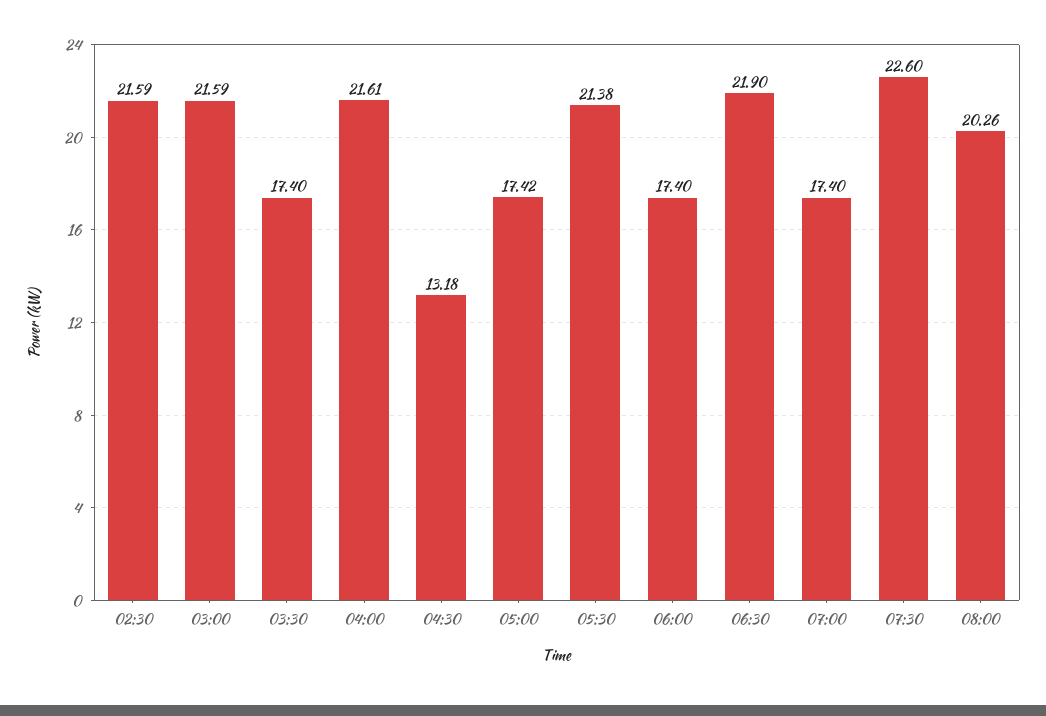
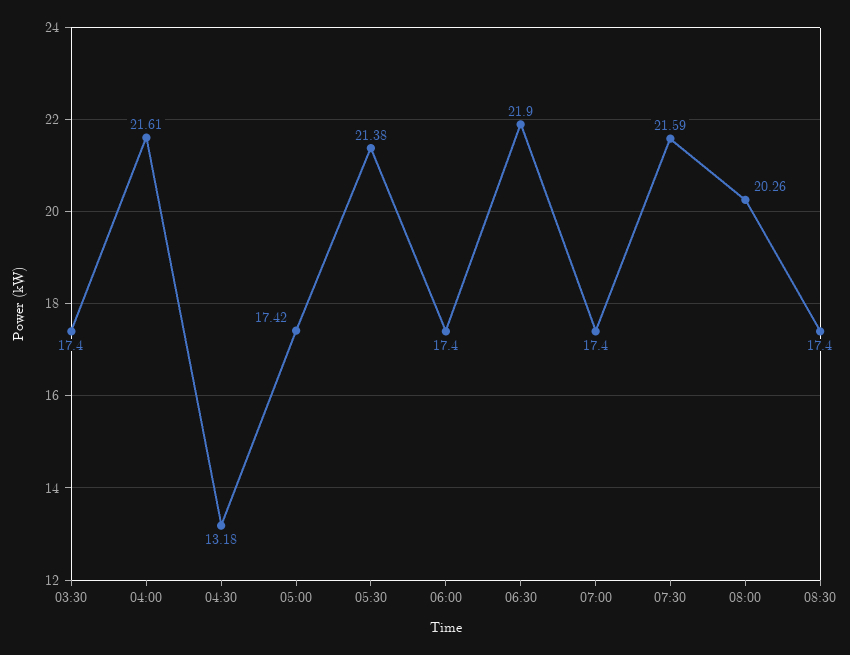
02:30: 21.59 -> none
03:00: 21.59 -> none
07:30: 22.6 -> 21.59
08:30: none -> 17.4

